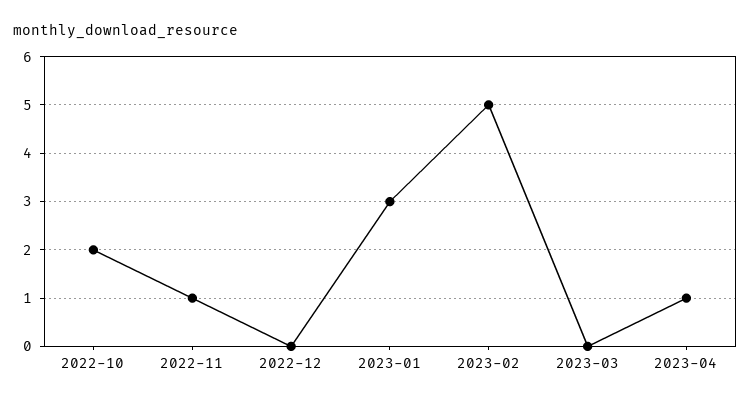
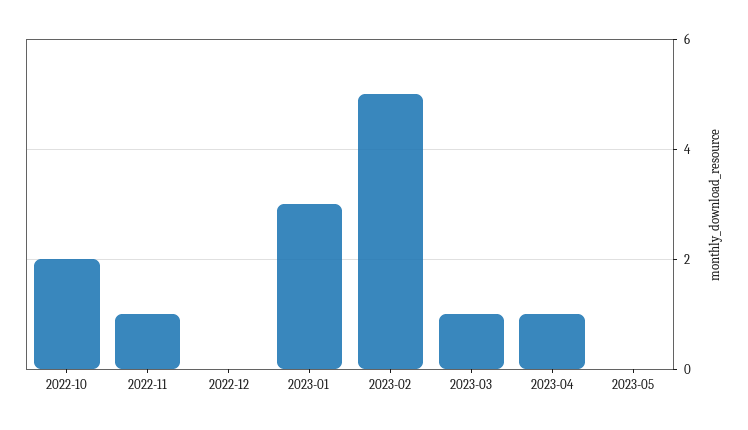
2023-03: 0 -> 1
2023-05: none -> 0

